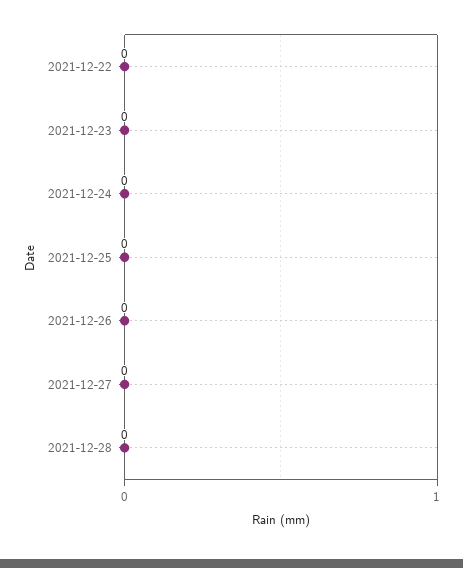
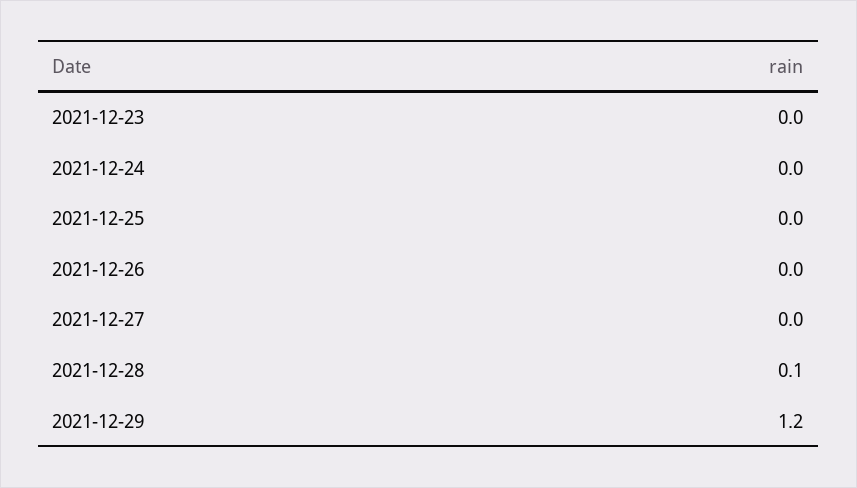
2021-12-22: 0 -> none
2021-12-28: 0 -> 0.1
2021-12-29: none -> 1.2

